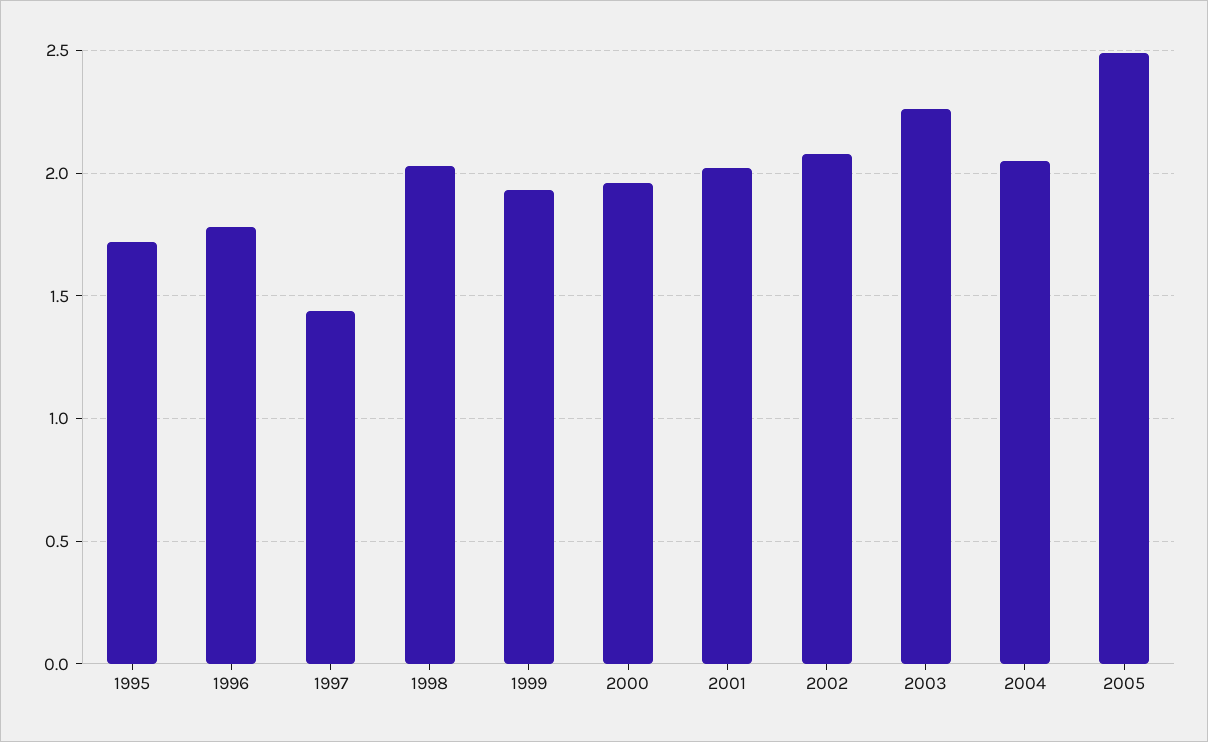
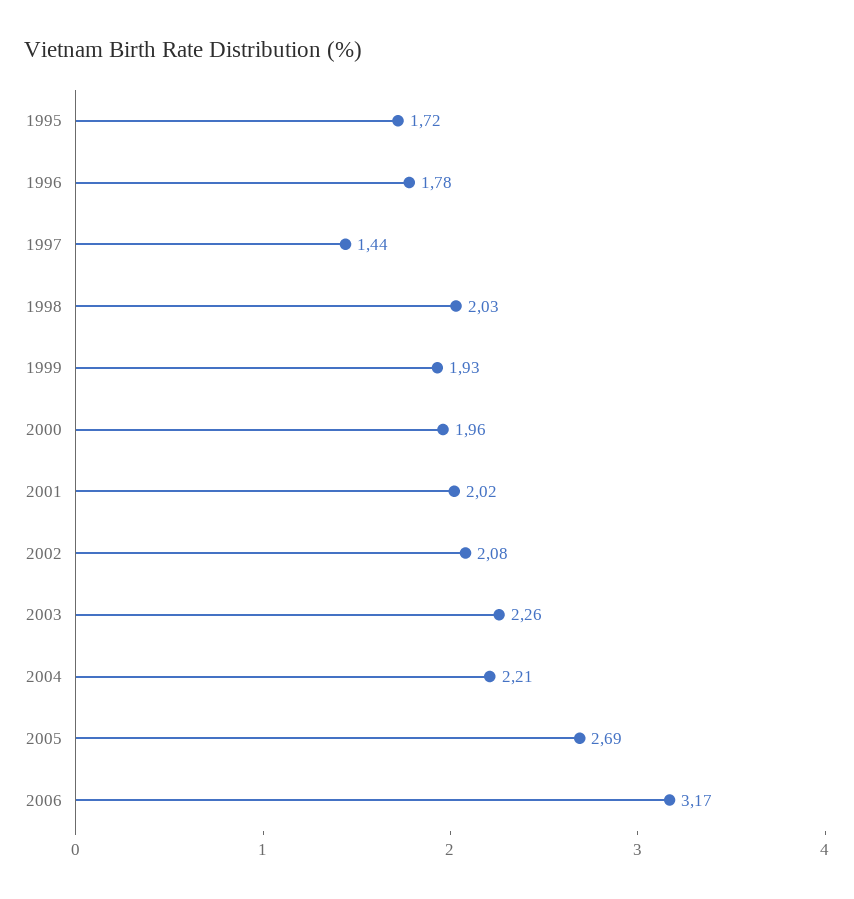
2004: 2.05 -> 2.21
2005: 2.5 -> 2.69
2006: none -> 3.17

